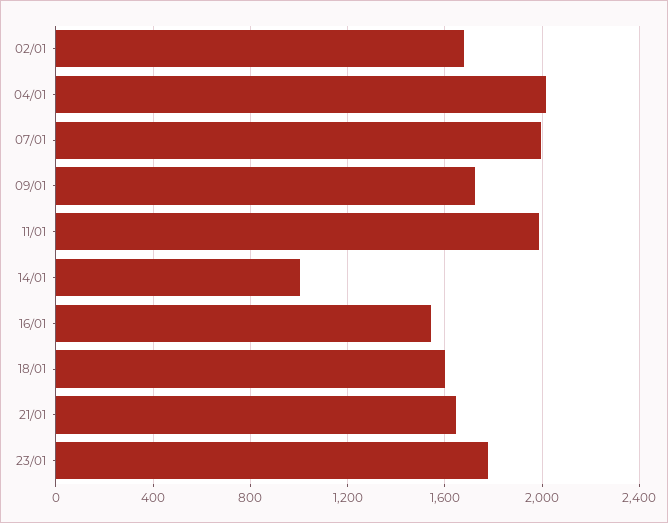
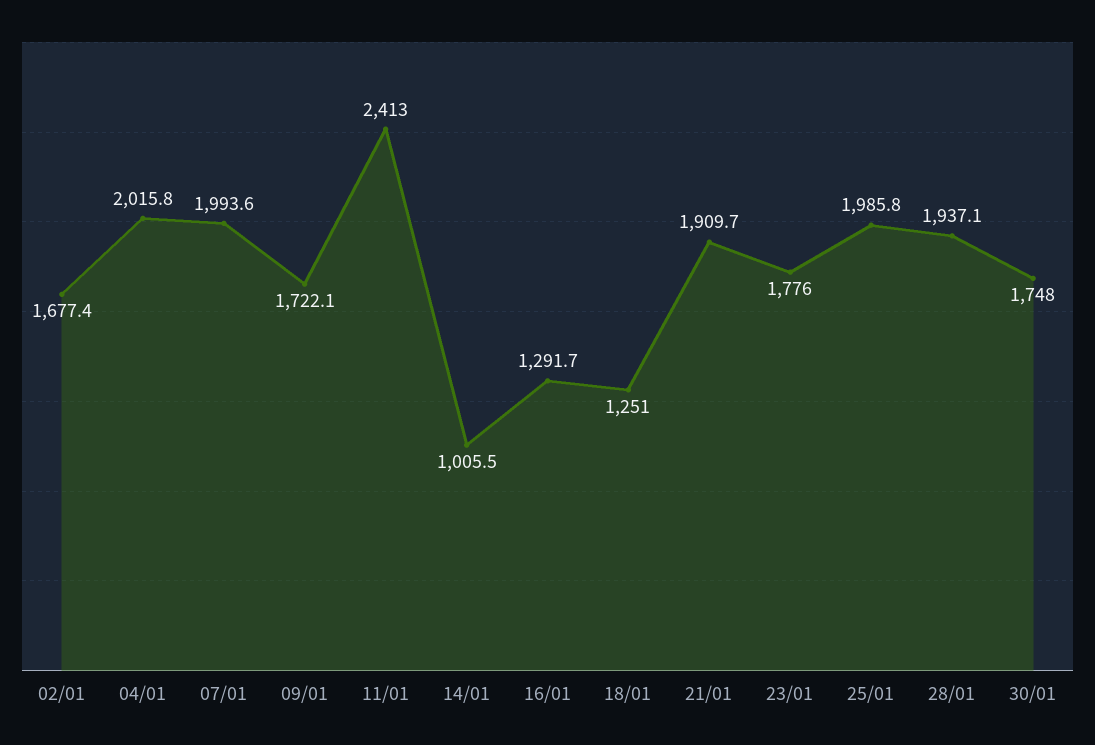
11/01: 2000 -> 2413
16/01: 1550 -> 1291.7
18/01: 1600 -> 1251
21/01: 1650 -> 1909.7
25/01: none -> 1985.8
28/01: none -> 1937.1
30/01: none -> 1748

